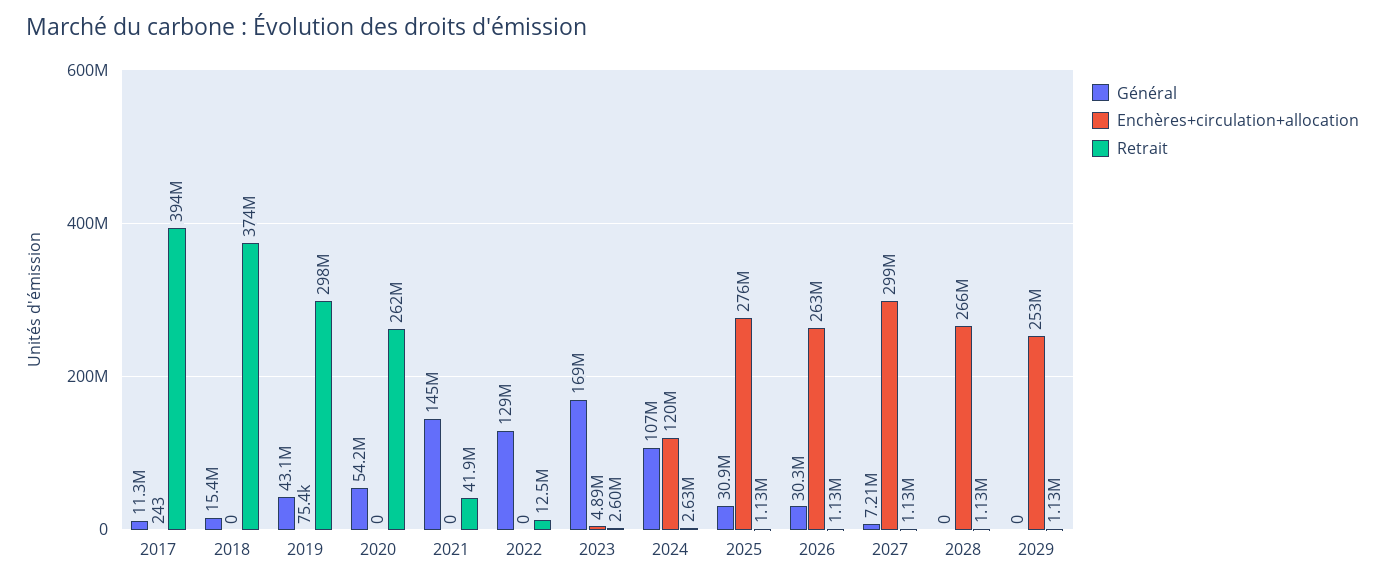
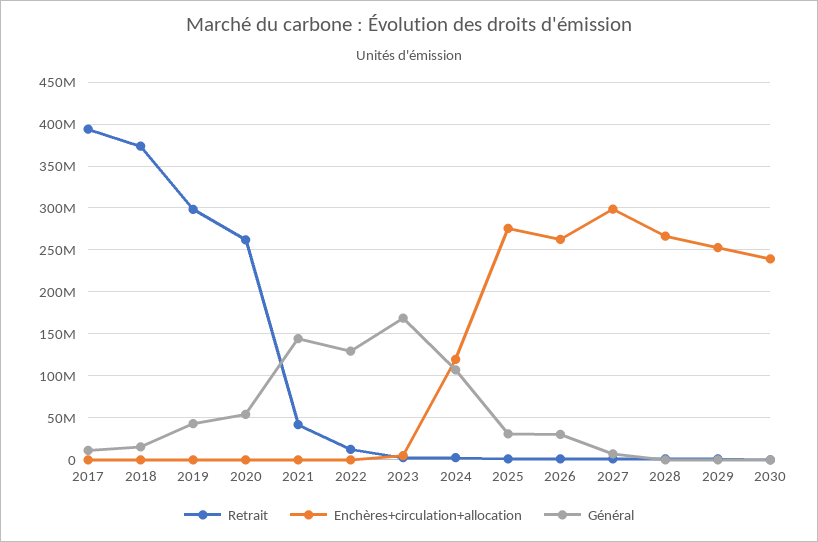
Retrait, 2030: none -> 0
Enchères+circulation+allocation, 2030: none -> 240000000
Général, 2030: none -> 0

